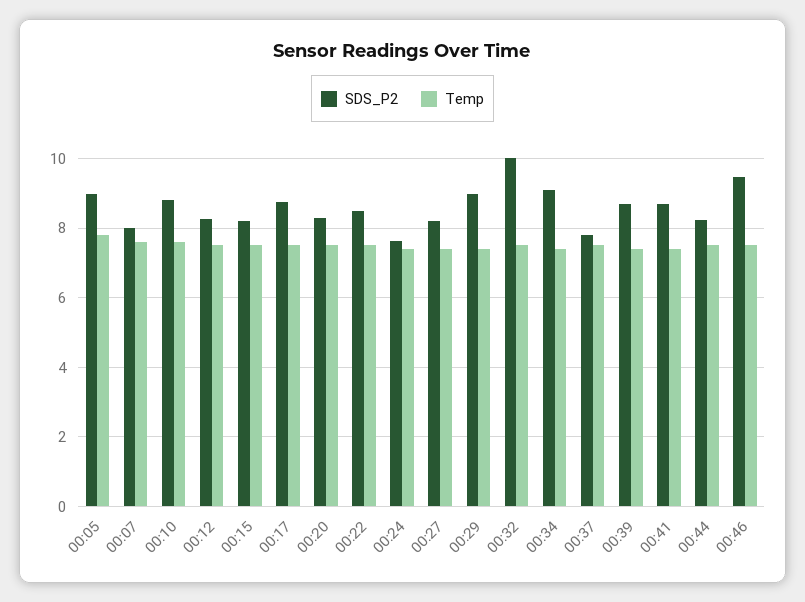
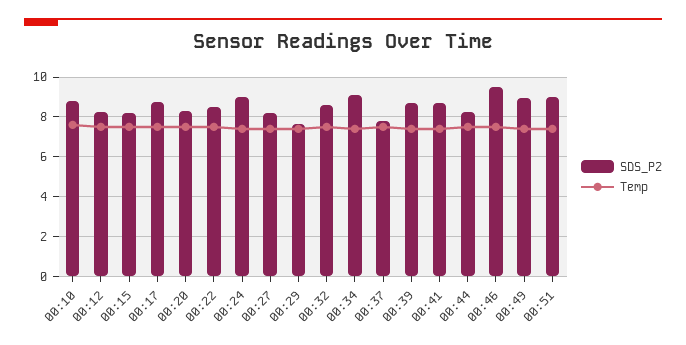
SDS_P2, 00:05: 9 -> none
Temp, 00:05: 7.8 -> none
SDS_P2, 00:07: 8 -> none
Temp, 00:07: 7.6 -> none
SDS_P2, 00:24: 7.6 -> 9
SDS_P2, 00:29: 9 -> 7.5
SDS_P2, 00:32: 10 -> 8.5
SDS_P2, 00:49: none -> 9
Temp, 00:49: none -> 7.5
SDS_P2, 00:51: none -> 9
Temp, 00:51: none -> 7.5

